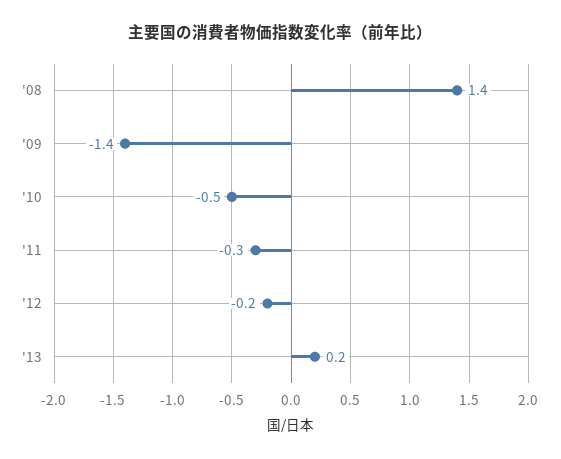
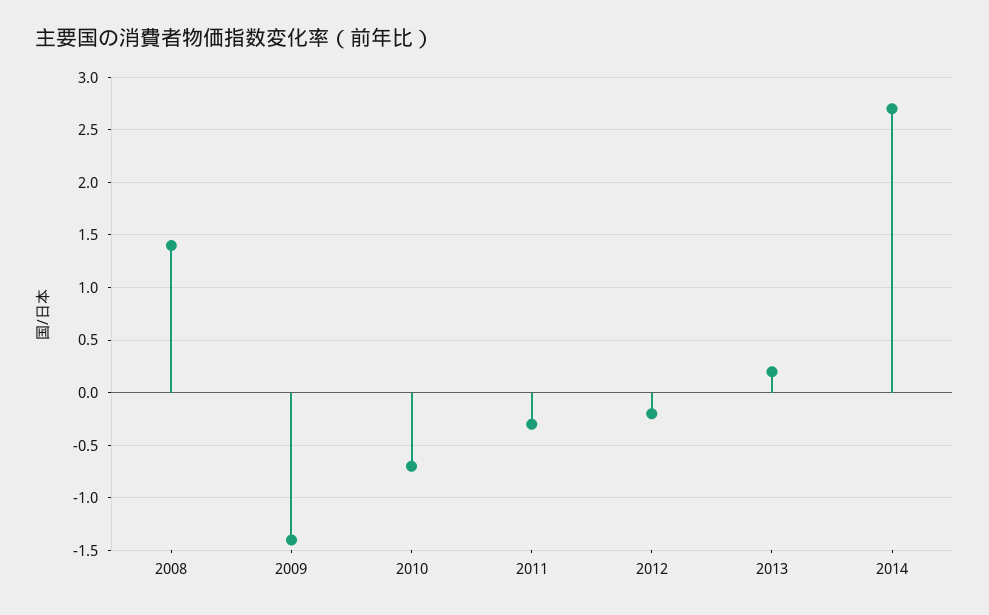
'10: -0.5 -> -0.7
2014: none -> 2.7

